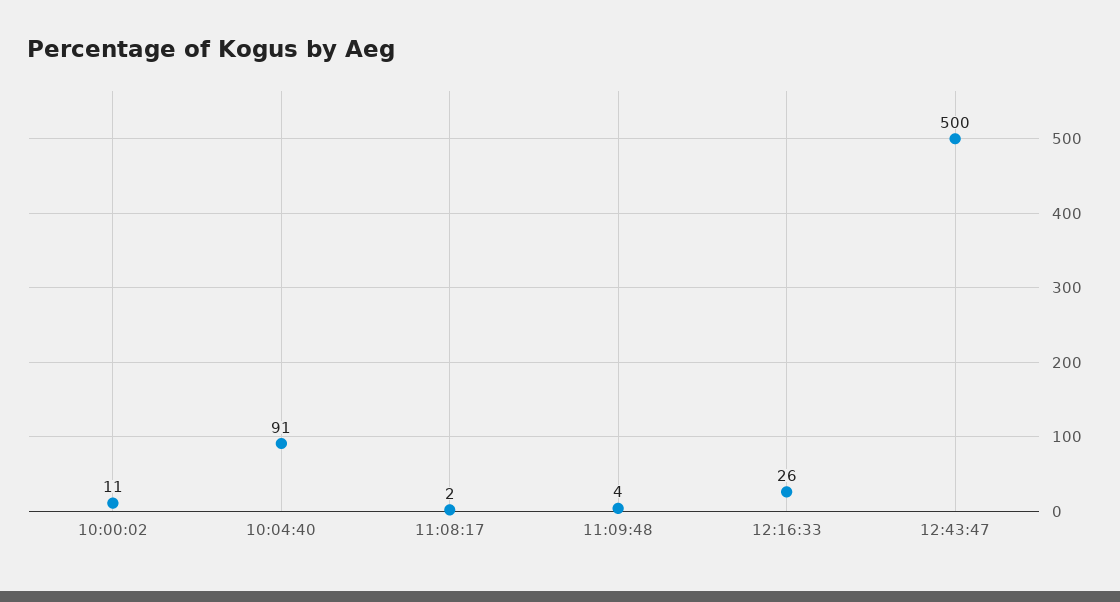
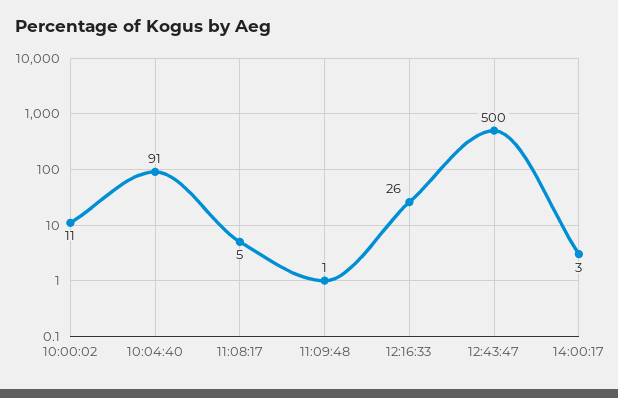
11:08:17: 2 -> 5
11:09:48: 4 -> 1
14:00:17: none -> 3

